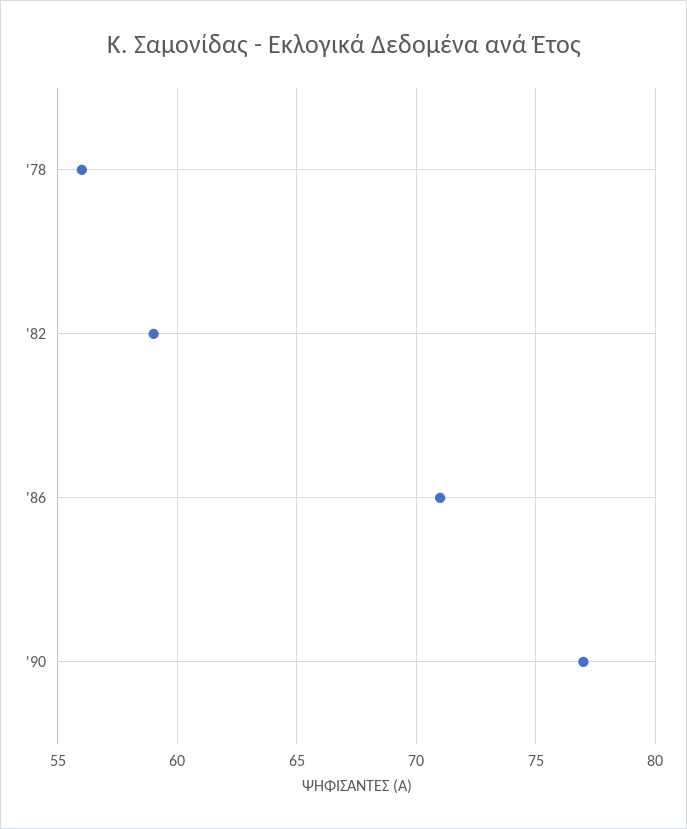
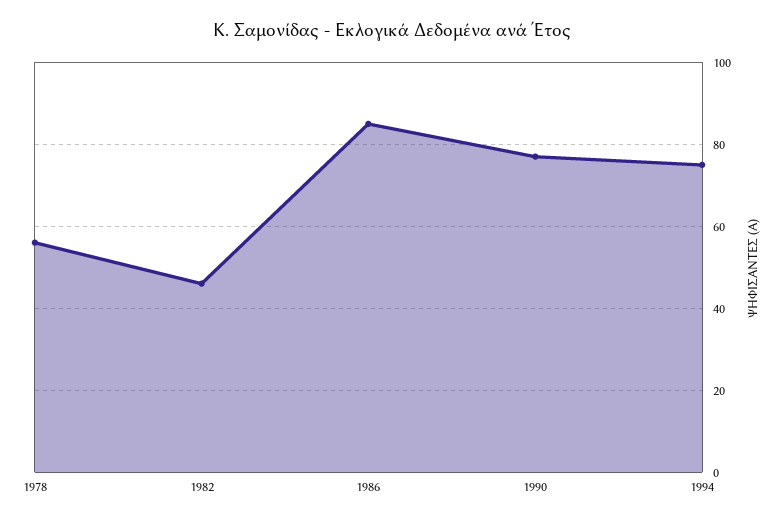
'82: 59 -> 45
'86: 71 -> 85
1994: none -> 75

